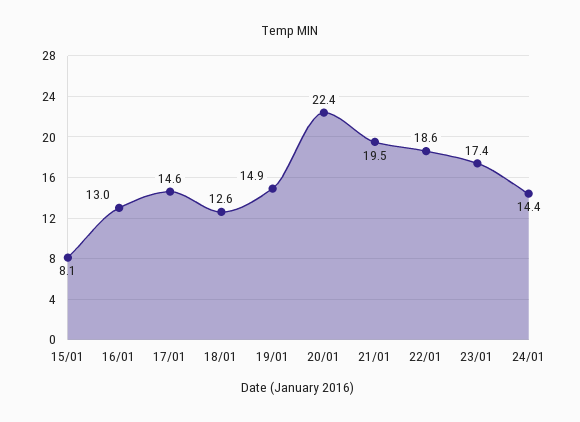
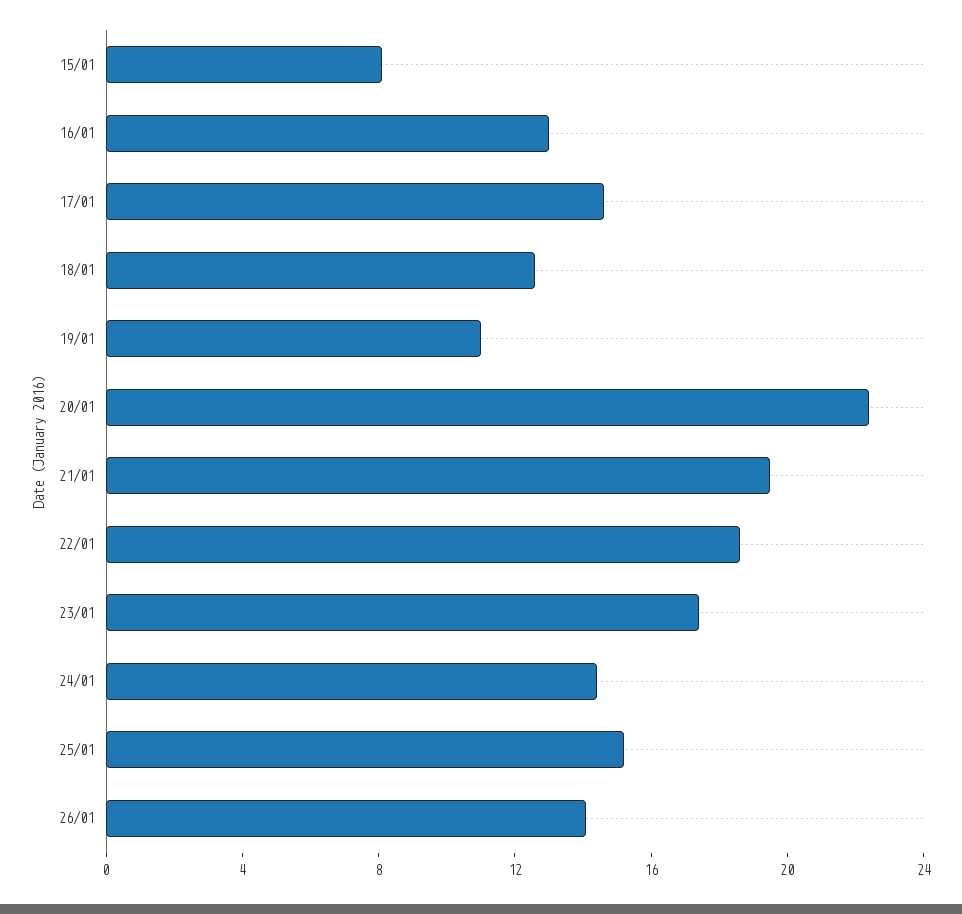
19/01: 14.9 -> 11
25/01: none -> 15
26/01: none -> 14

